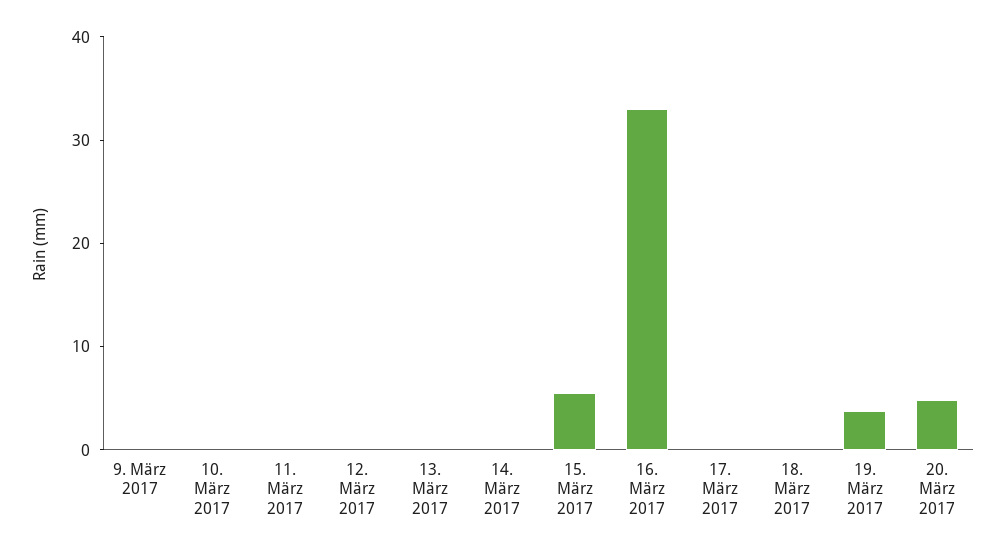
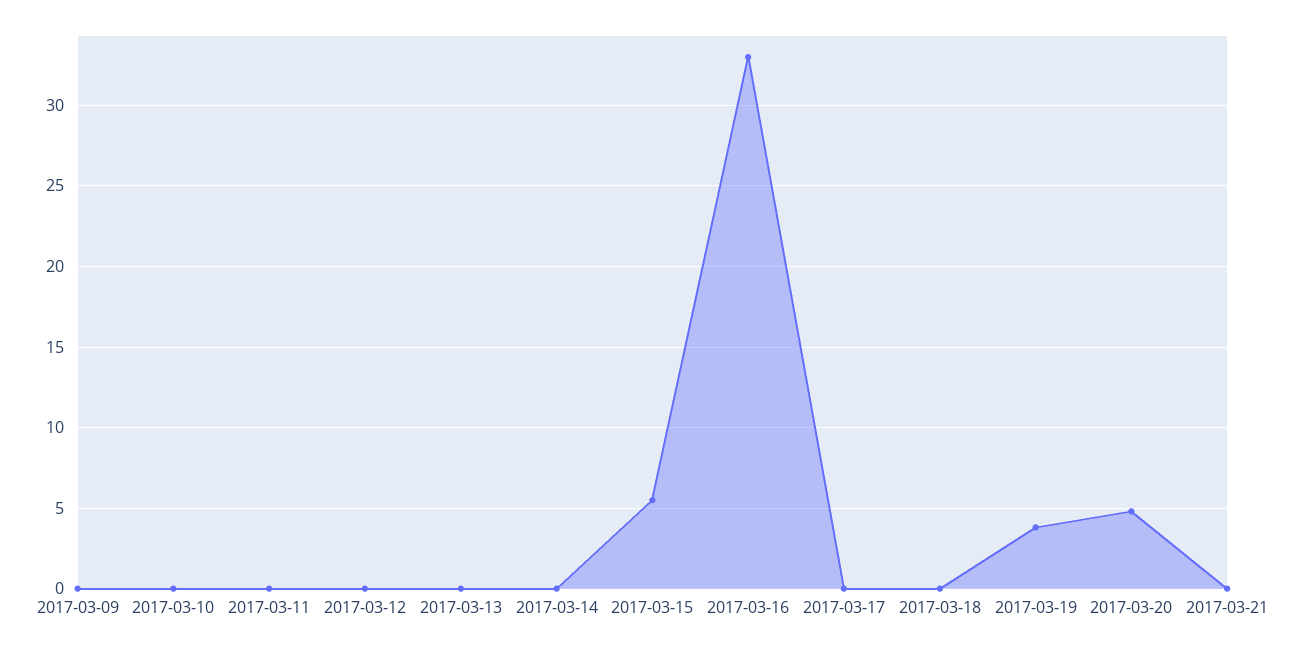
2017-03-21: none -> 0

